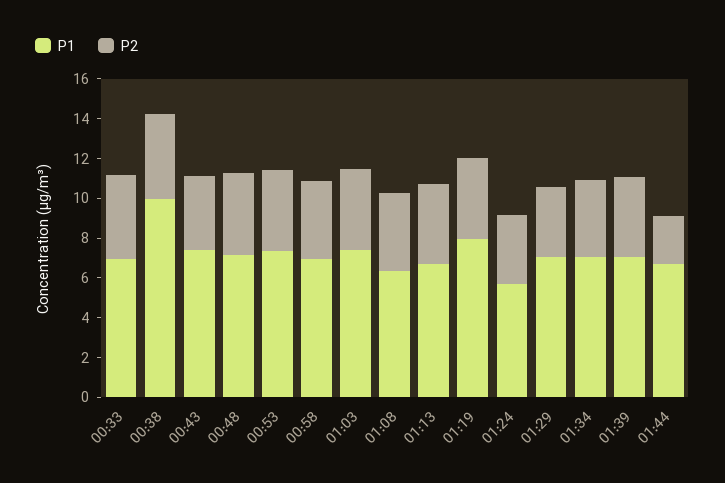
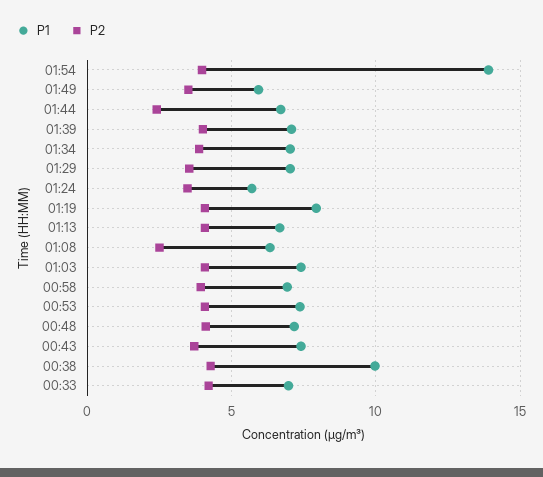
P2, 01:08: 4 -> 2.5
P1, 01:54: none -> 14
P2, 01:54: none -> 4
P1, 01:49: none -> 6
P2, 01:49: none -> 3.5

